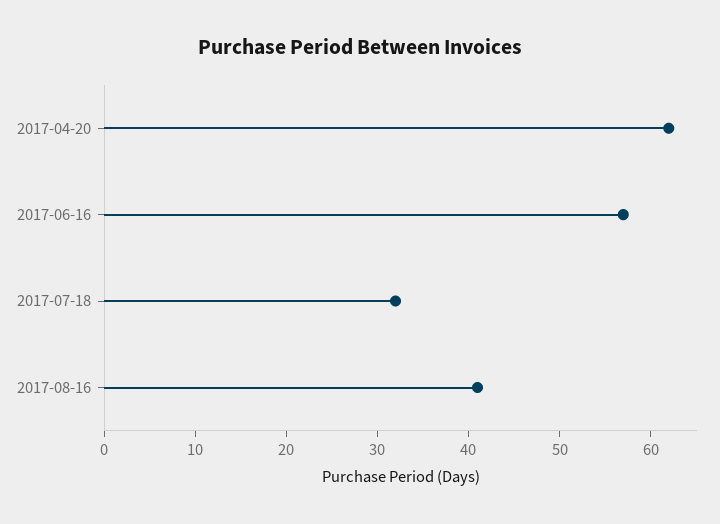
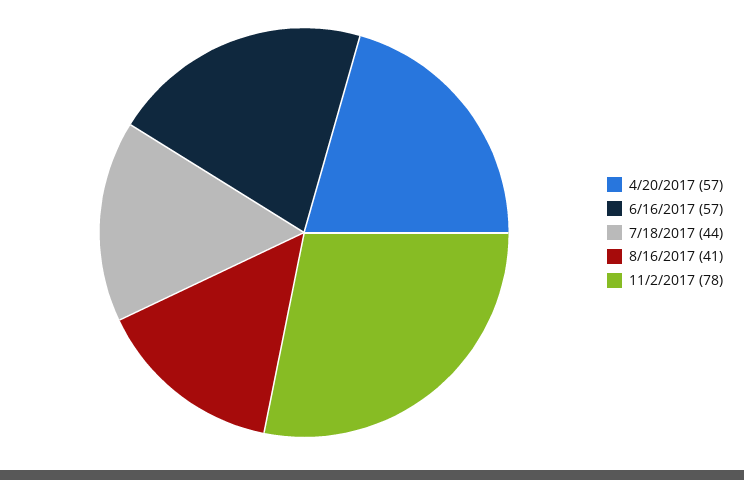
2017-04-20: 62 -> 57
2017-07-18: 32 -> 44
11/2/2017: none -> 78

